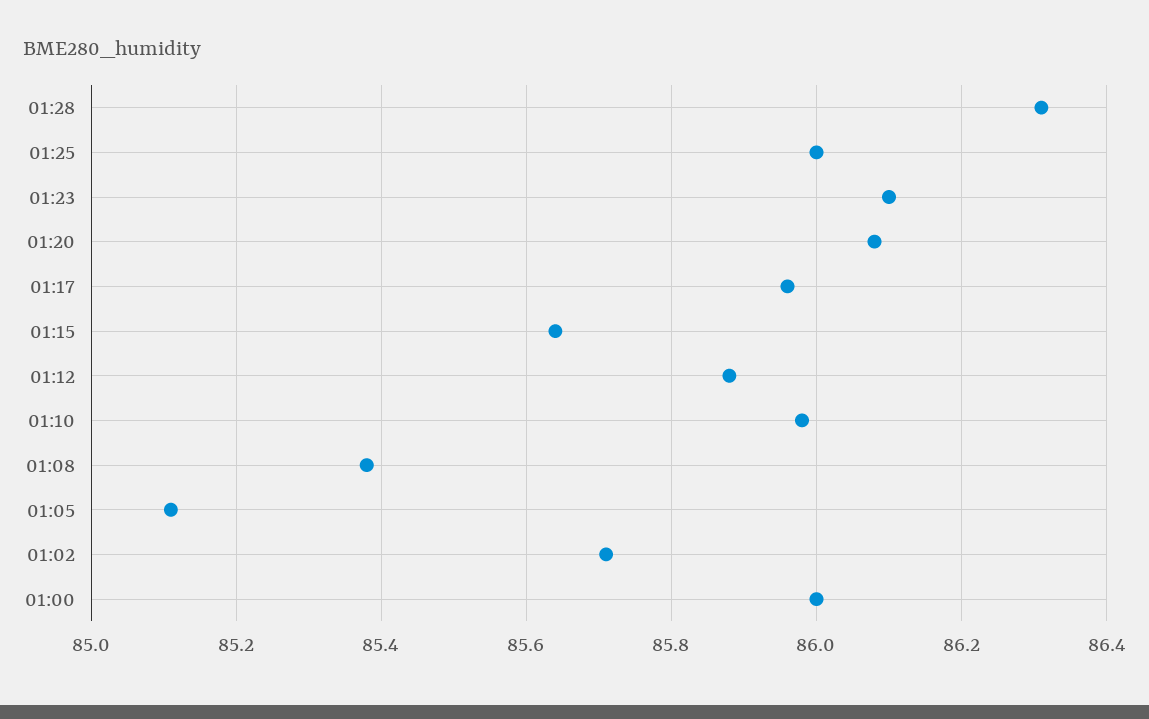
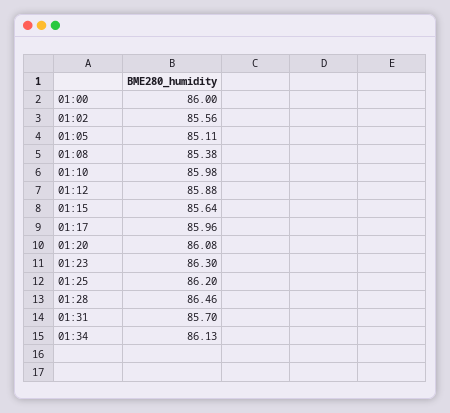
01:28: 86.3 -> 86.46
01:25: 86 -> 86.2
01:23: 86.1 -> 86.3
01:02: 85.7 -> 85.56
01:31: none -> 85.7
01:34: none -> 86.13

